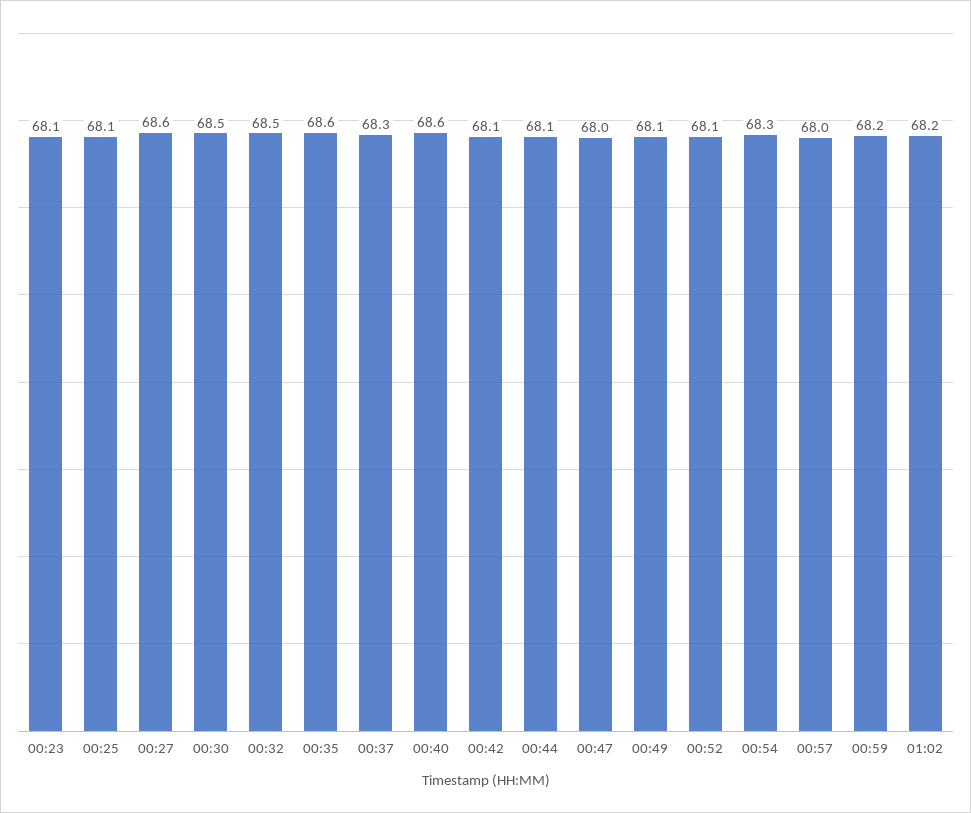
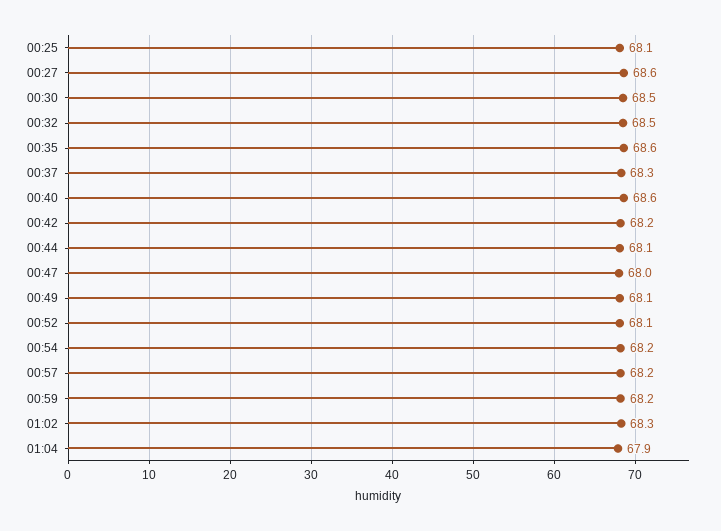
00:23: 68.1 -> none
00:42: 68.1 -> 68.2
00:54: 68.3 -> 68.2
00:57: 68 -> 68.2
01:02: 68.2 -> 68.3
01:04: none -> 67.9

